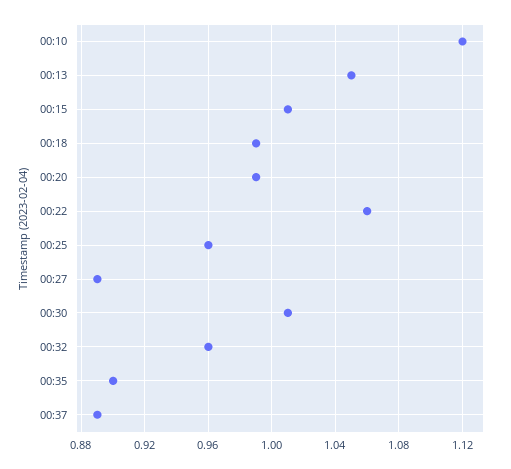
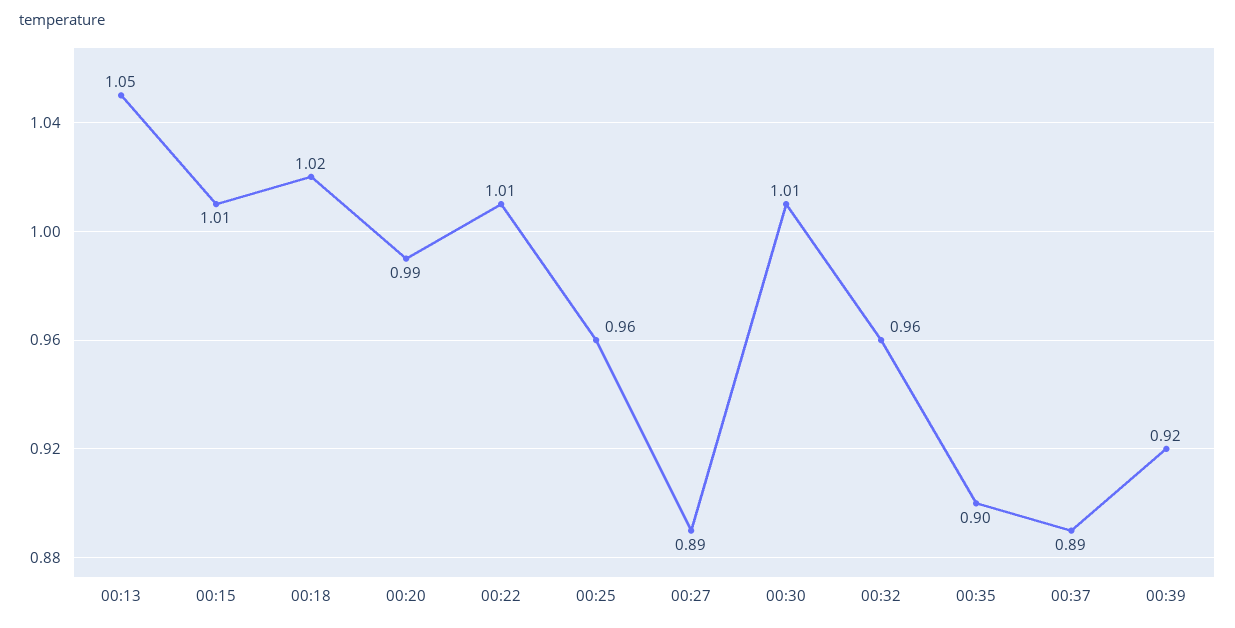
00:10: 1.12 -> none
00:18: 0.99 -> 1.02
00:22: 1.06 -> 1.01
00:39: none -> 0.92

